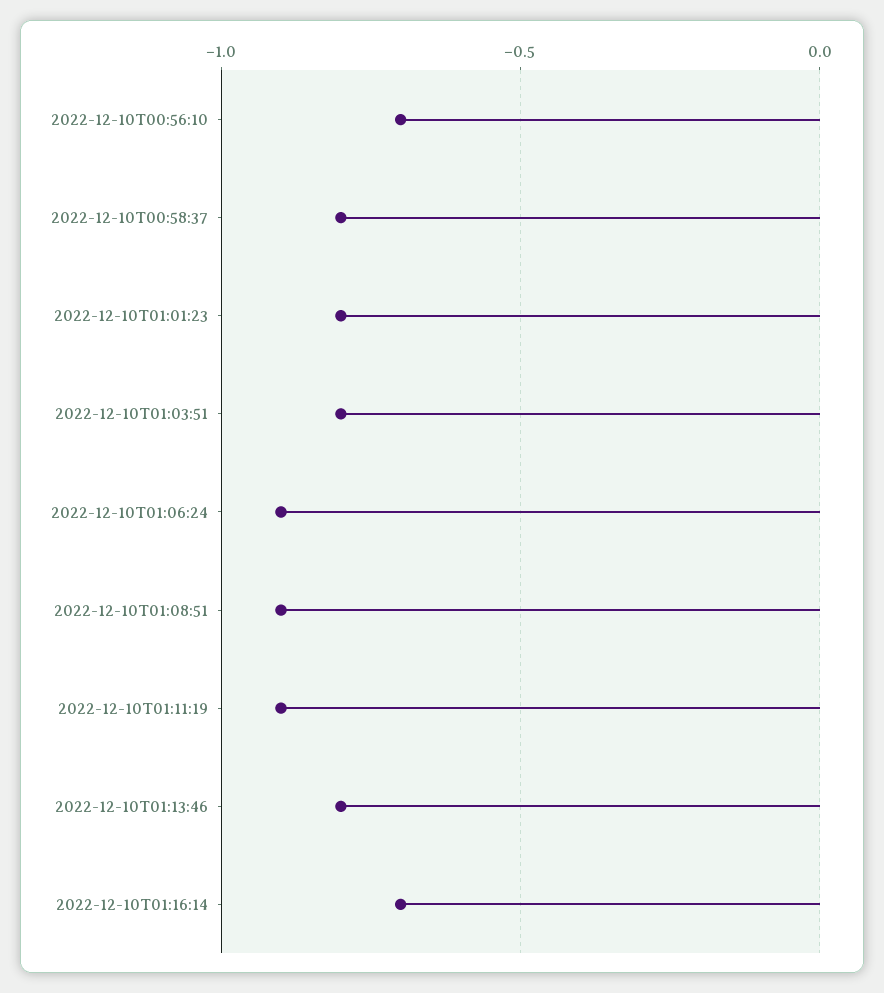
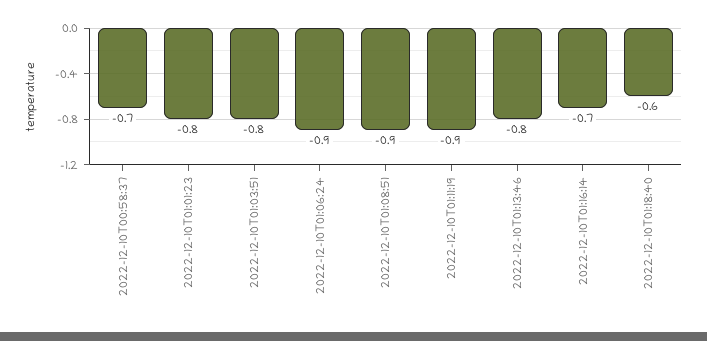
2022-12-10T00:56:10: -0.7 -> none
2022-12-10T00:58:37: -0.8 -> -0.7
2022-12-10T01:18:40: none -> -0.6

